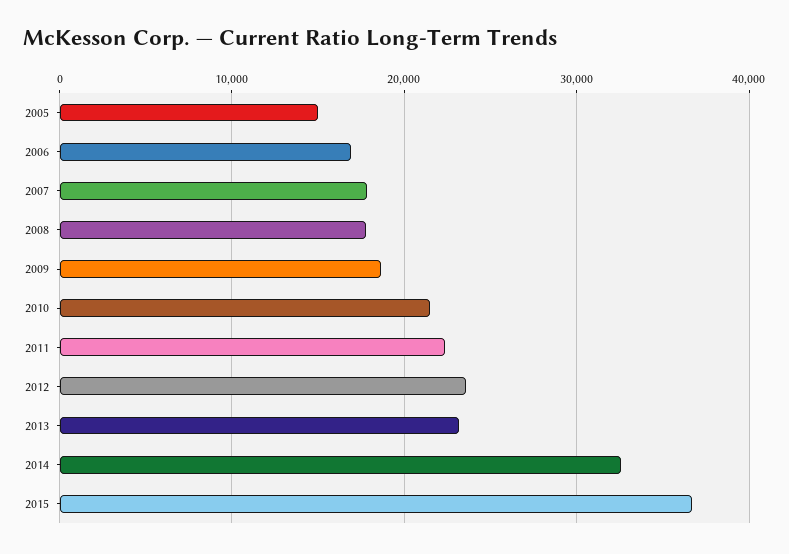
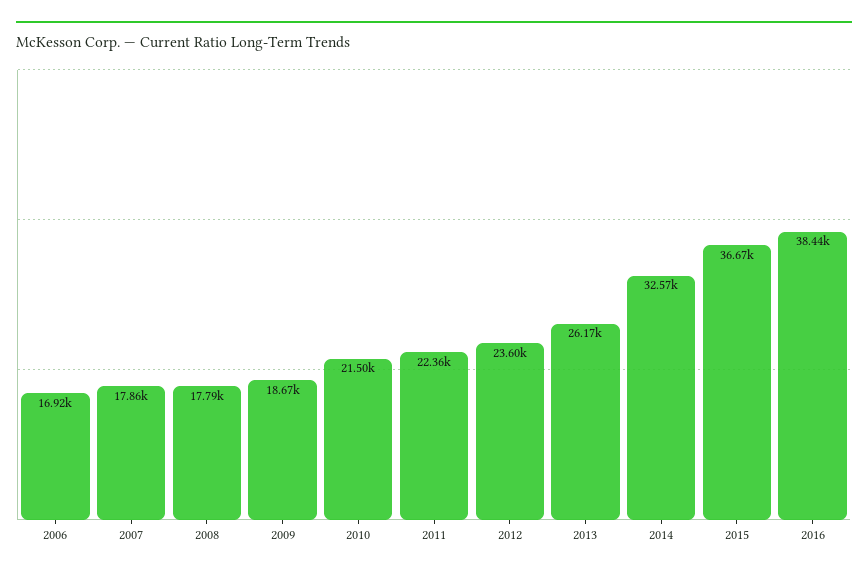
2005: 15000 -> none
2013: 23000 -> 26170
2016: none -> 38440

